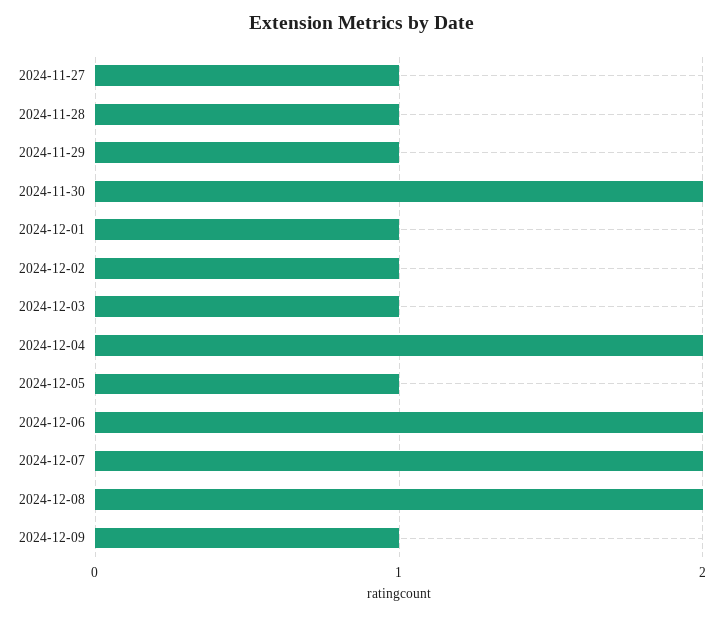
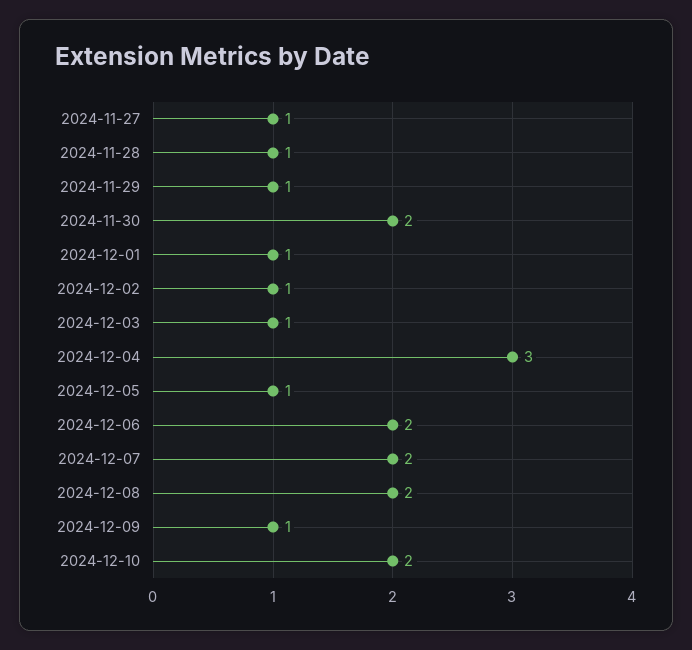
2024-12-04: 2 -> 3
2024-12-10: none -> 2

